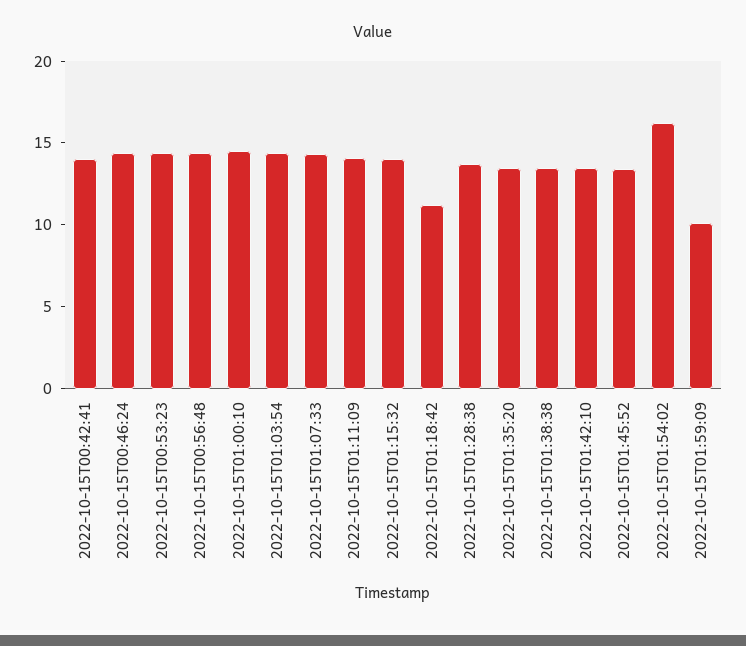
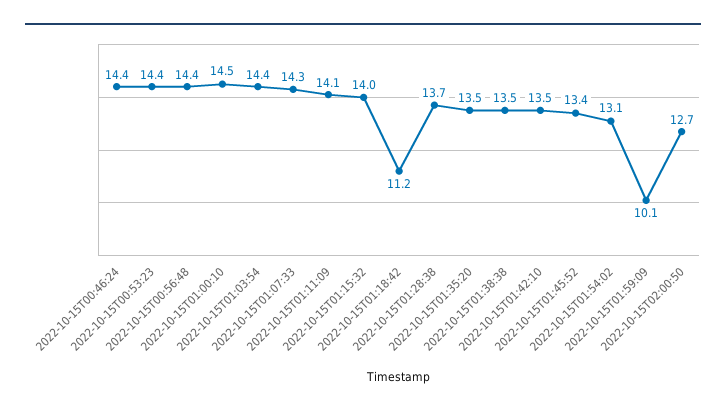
2022-10-15T00:42:41: 14 -> none
2022-10-15T01:54:02: 16 -> 13.1
2022-10-15T02:00:50: none -> 12.7

